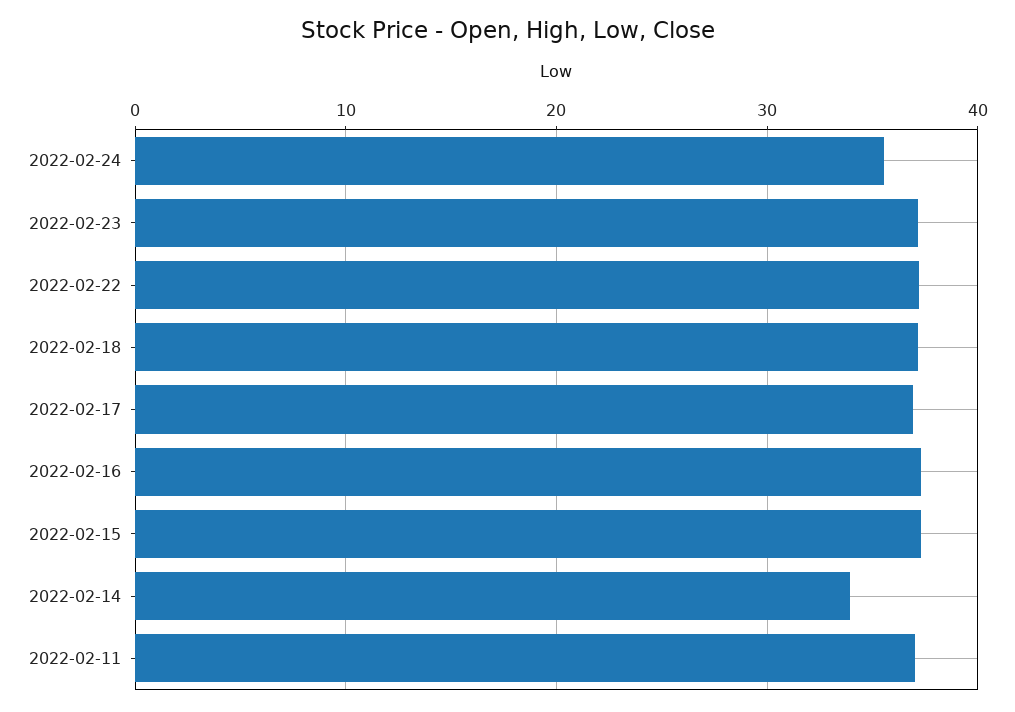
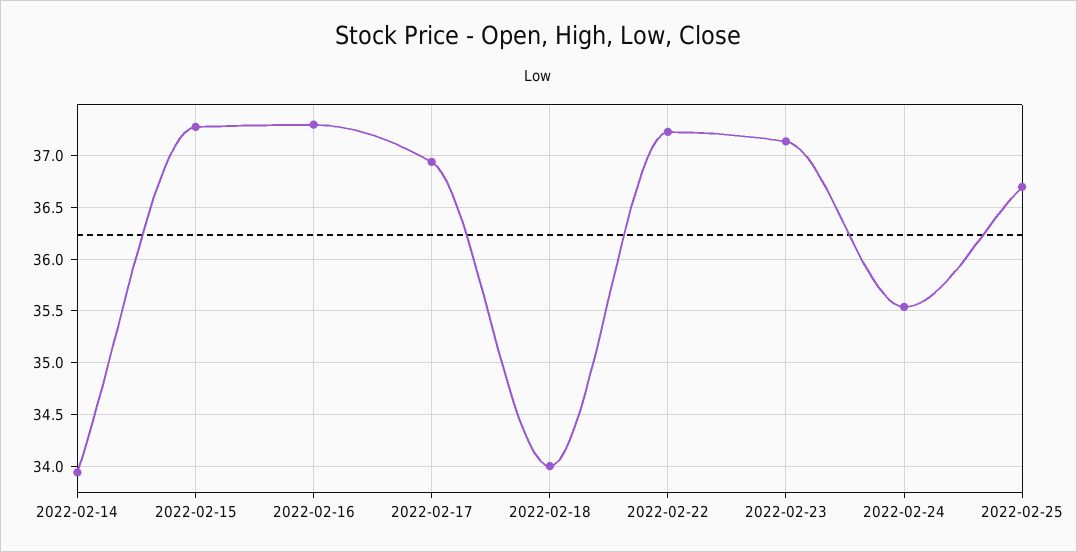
2022-02-18: 37 -> 34
2022-02-11: 37 -> none
2022-02-25: none -> 36.7

